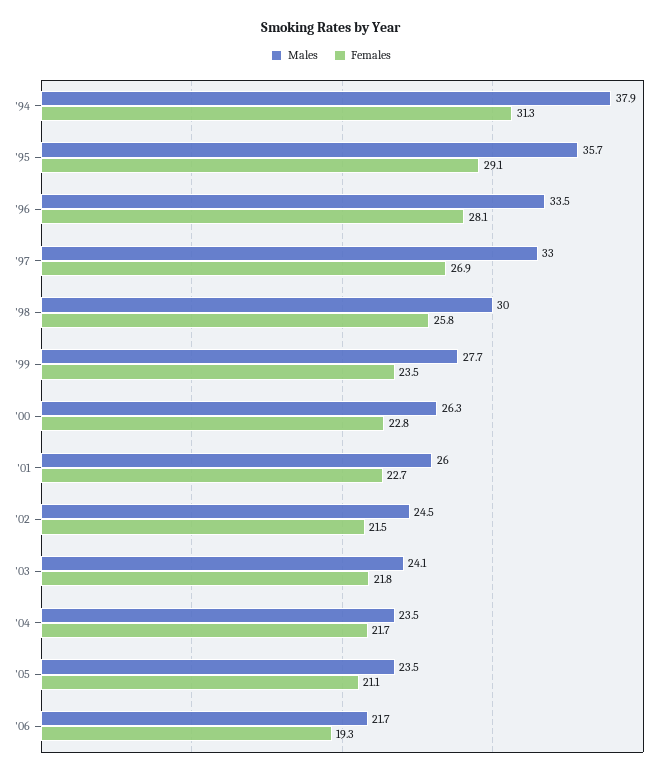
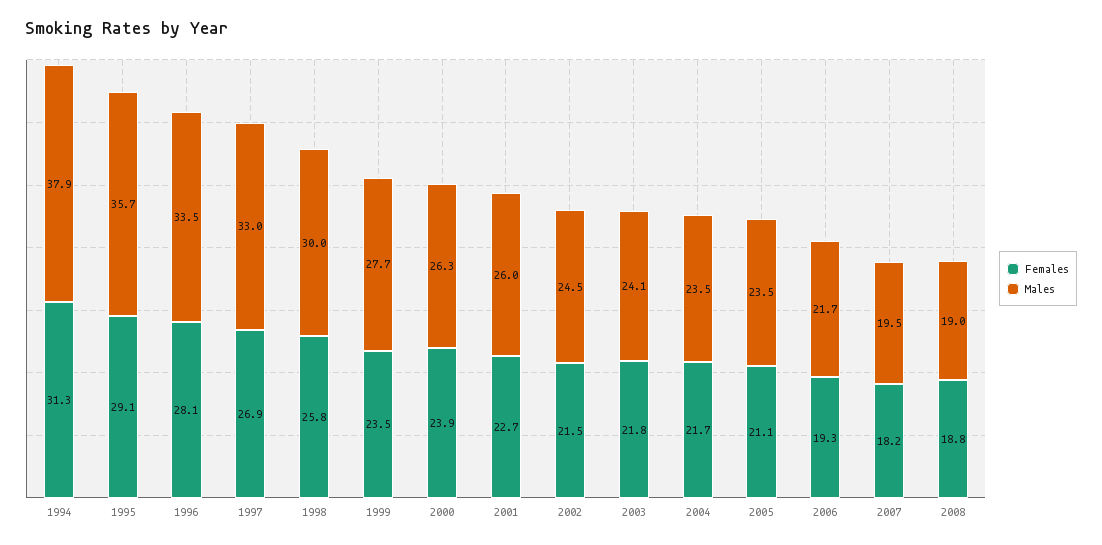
Females, '00: 22.8 -> 23.9
Females, 2007: none -> 18.2
Males, 2007: none -> 19.5
Females, 2008: none -> 18.8
Males, 2008: none -> 19

